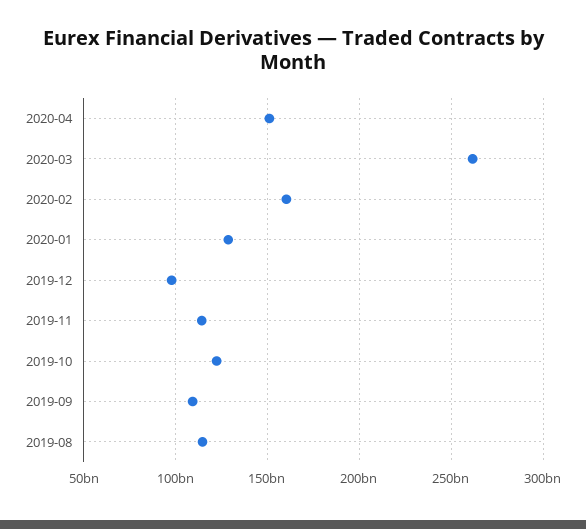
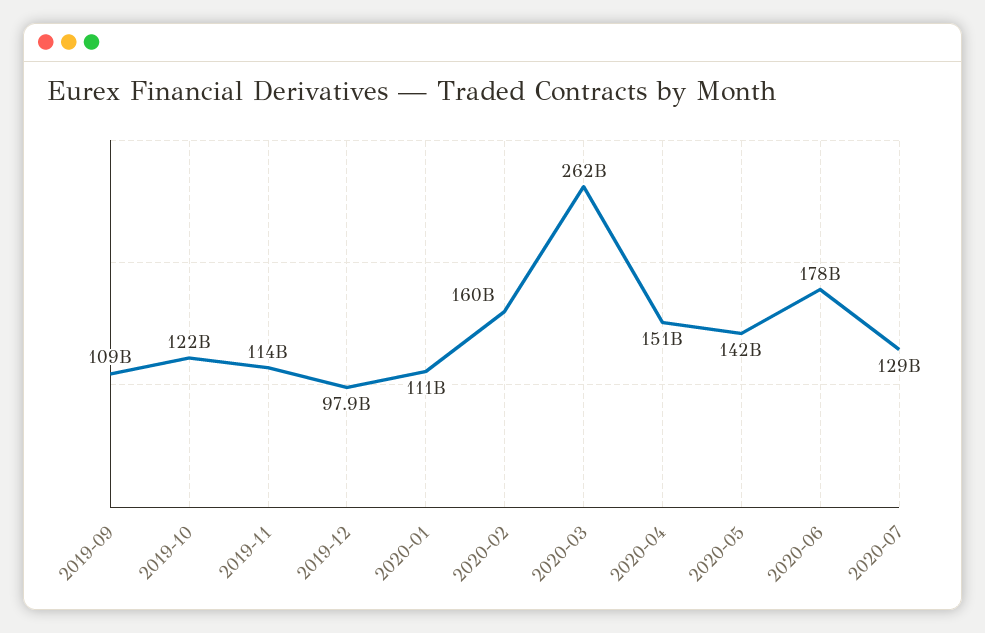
2020-01: 130000000000 -> 111000000000
2019-08: 115000000000 -> none
2020-05: none -> 142000000000
2020-06: none -> 178000000000
2020-07: none -> 129000000000

